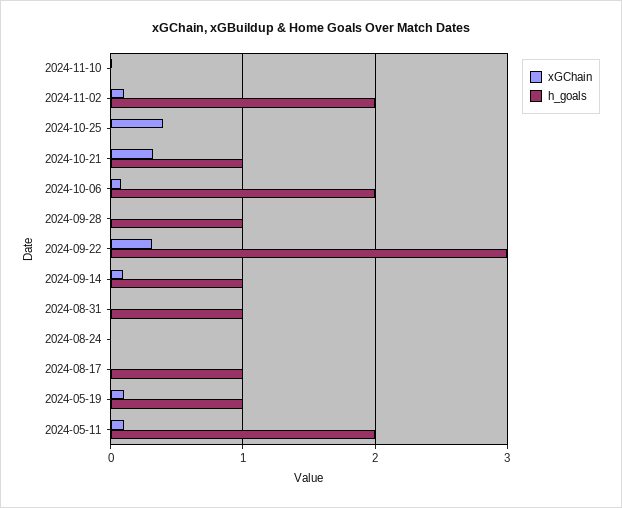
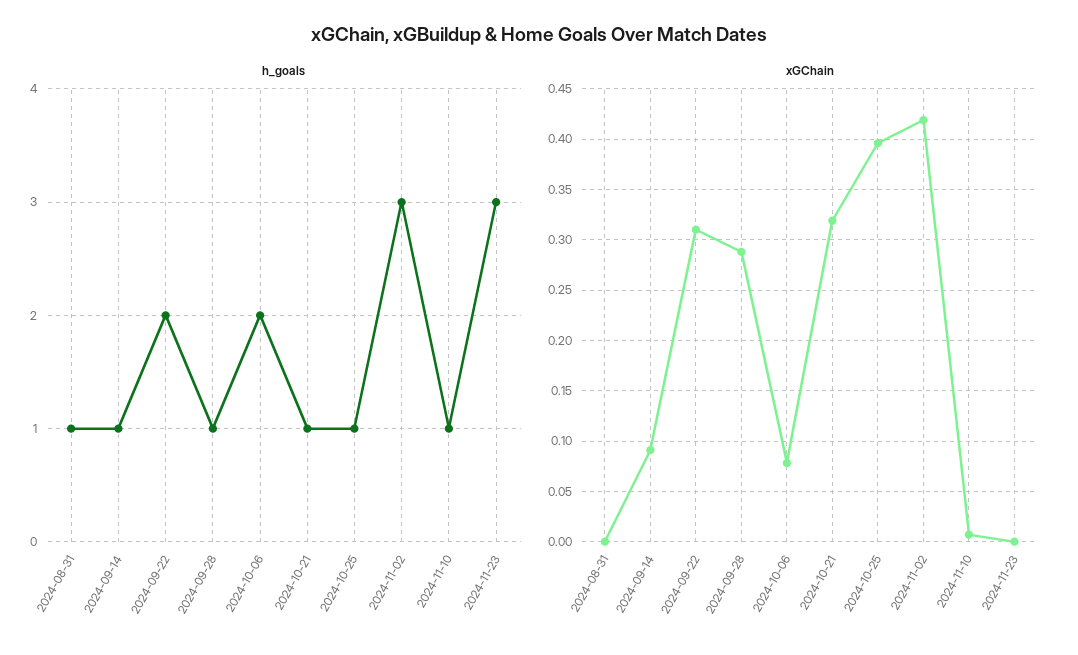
h_goals, 2024-11-10: 0 -> 1
xGChain, 2024-11-02: 0.1 -> 0.42
h_goals, 2024-11-02: 2 -> 3
h_goals, 2024-10-25: 0 -> 1
xGChain, 2024-09-28: 0 -> 0.29
h_goals, 2024-09-22: 3 -> 2
xGChain, 2024-08-24: 0 -> none
h_goals, 2024-08-24: 0 -> none
xGChain, 2024-08-17: 0 -> none
h_goals, 2024-08-17: 1 -> none
xGChain, 2024-05-19: 0.1 -> none
h_goals, 2024-05-19: 1 -> none
xGChain, 2024-05-11: 0.1 -> none
h_goals, 2024-05-11: 2 -> none
h_goals, 2024-11-23: none -> 3
xGChain, 2024-11-23: none -> 0

